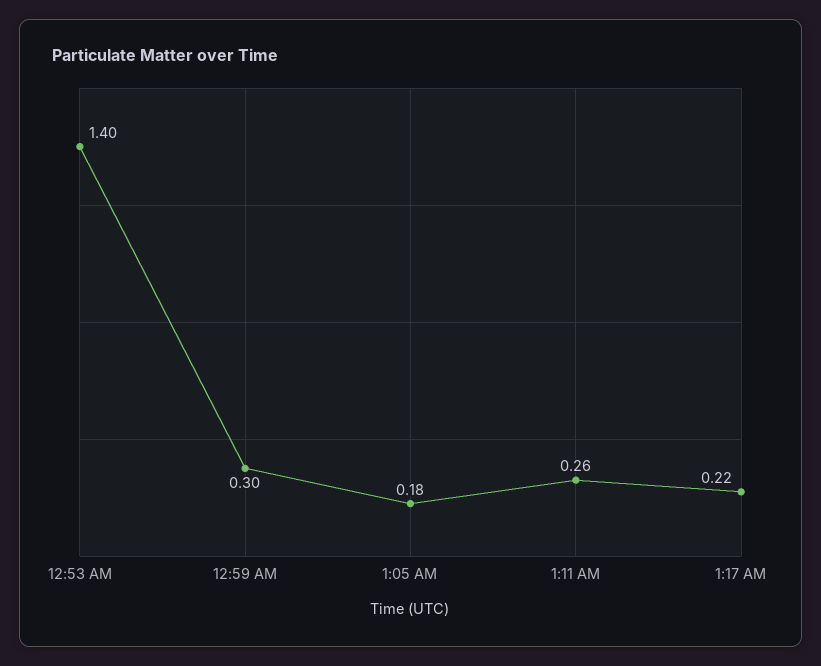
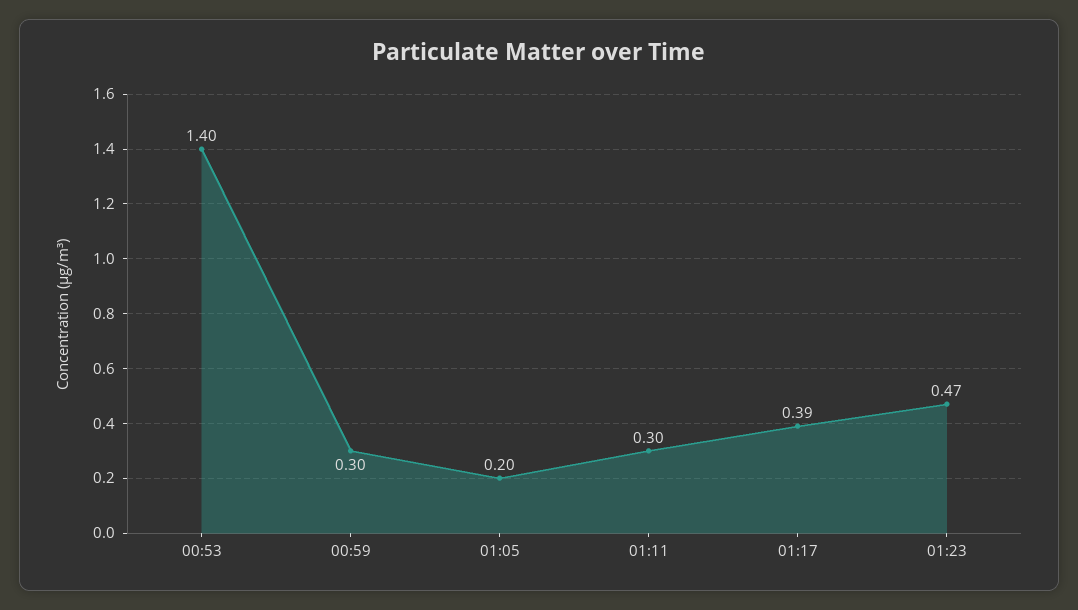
1:05 AM: 0.18 -> 0.2
1:11 AM: 0.26 -> 0.3
1:17 AM: 0.22 -> 0.39
01:23: none -> 0.47

